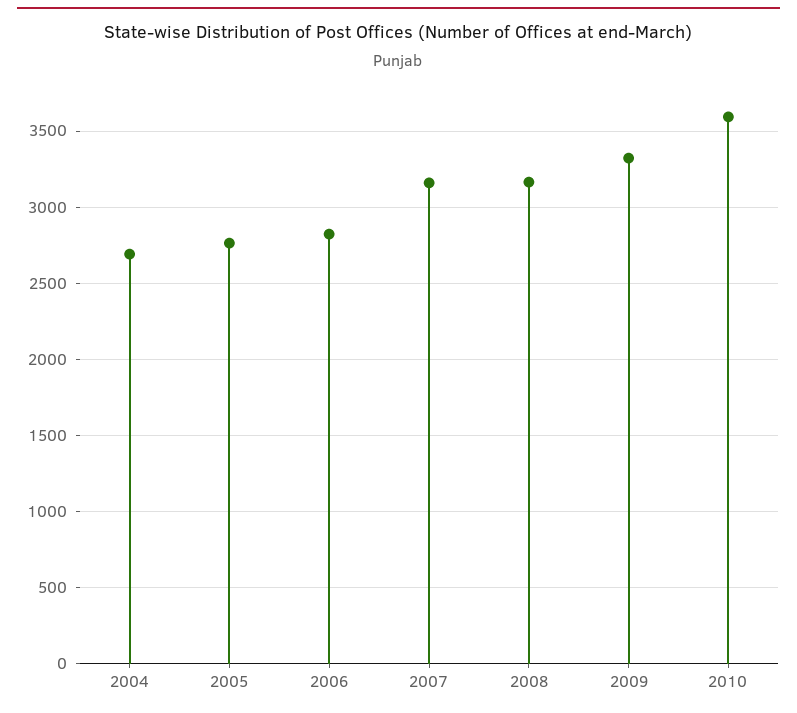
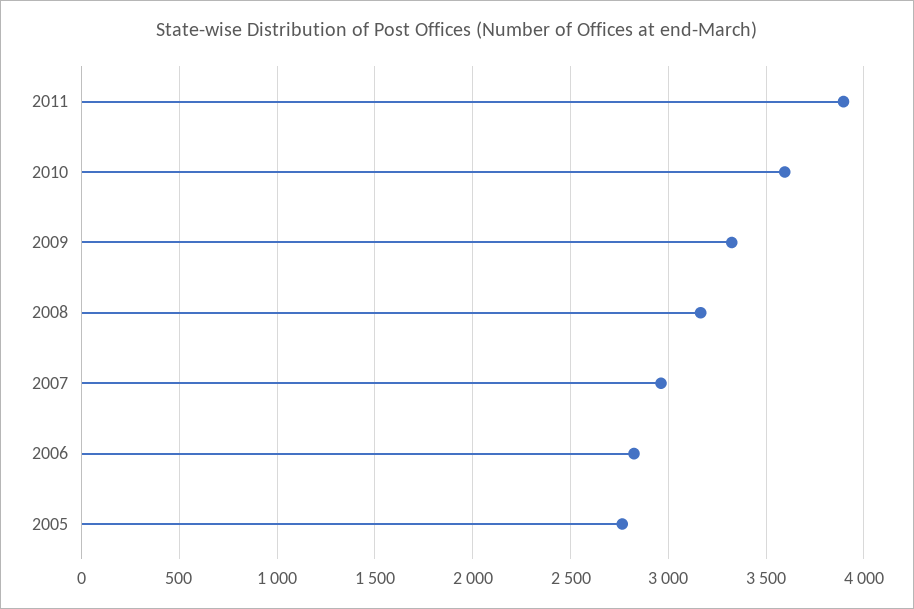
2004: 2700 -> none
2007: 3150 -> 2950
2011: none -> 3900

